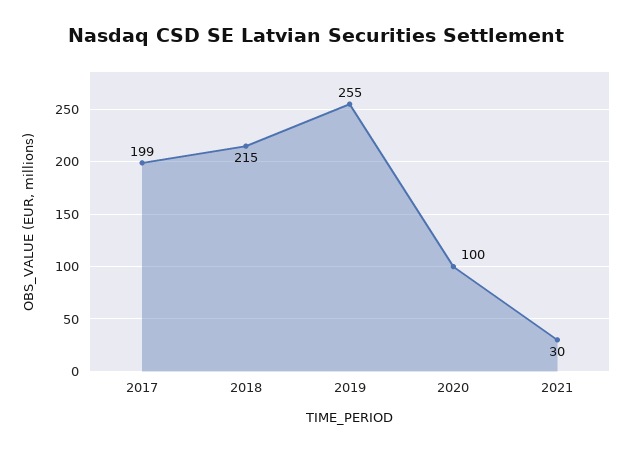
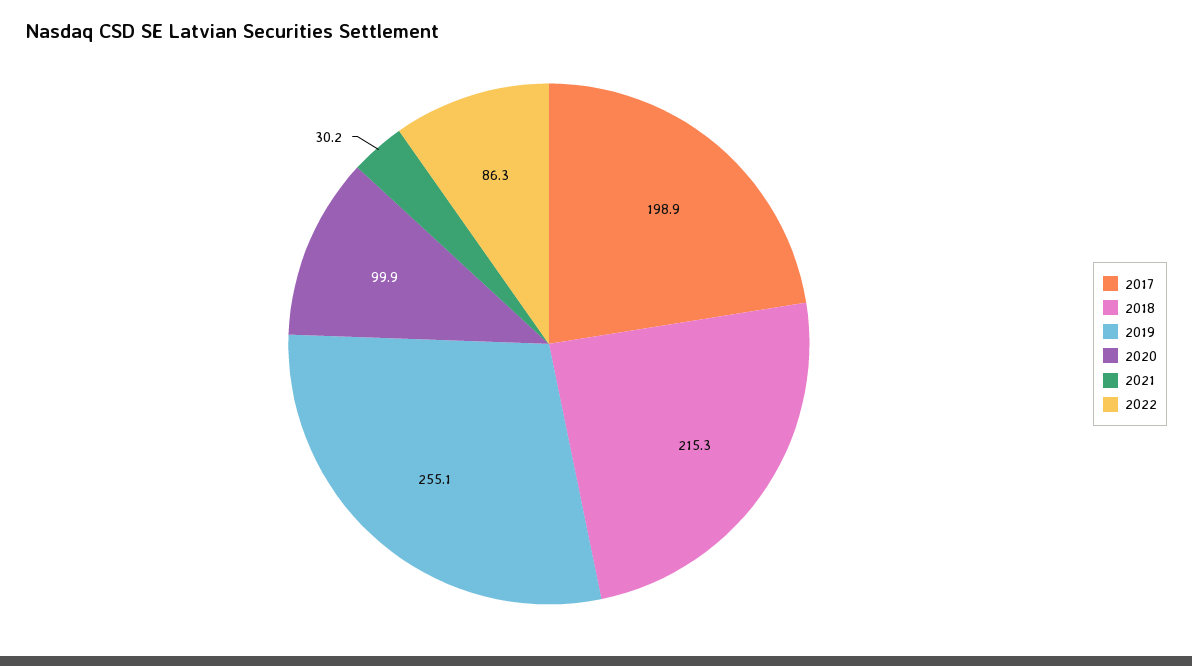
2022: none -> 86.3

